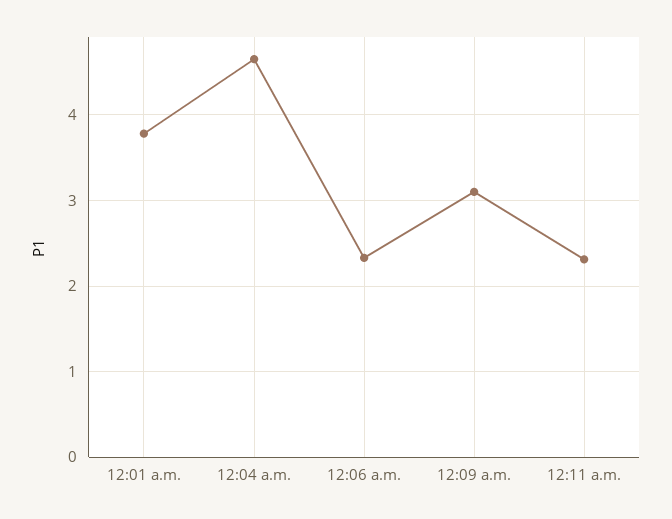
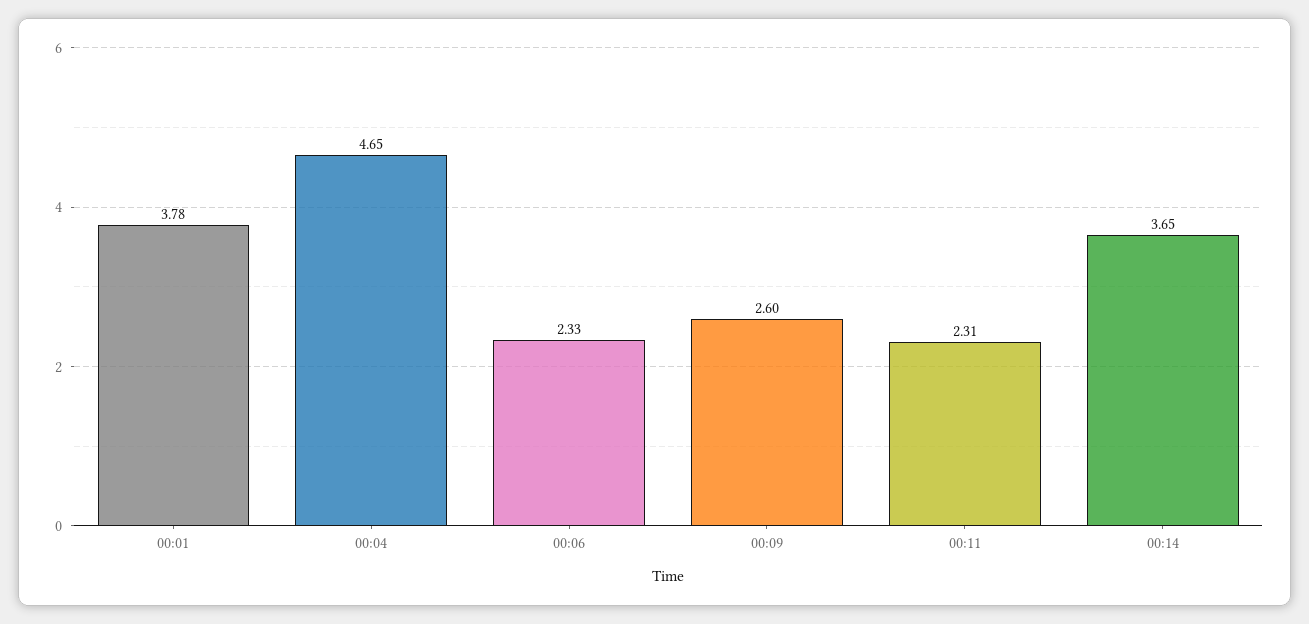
12:09 a.m.: 3.1 -> 2.6
00:14: none -> 3.65

